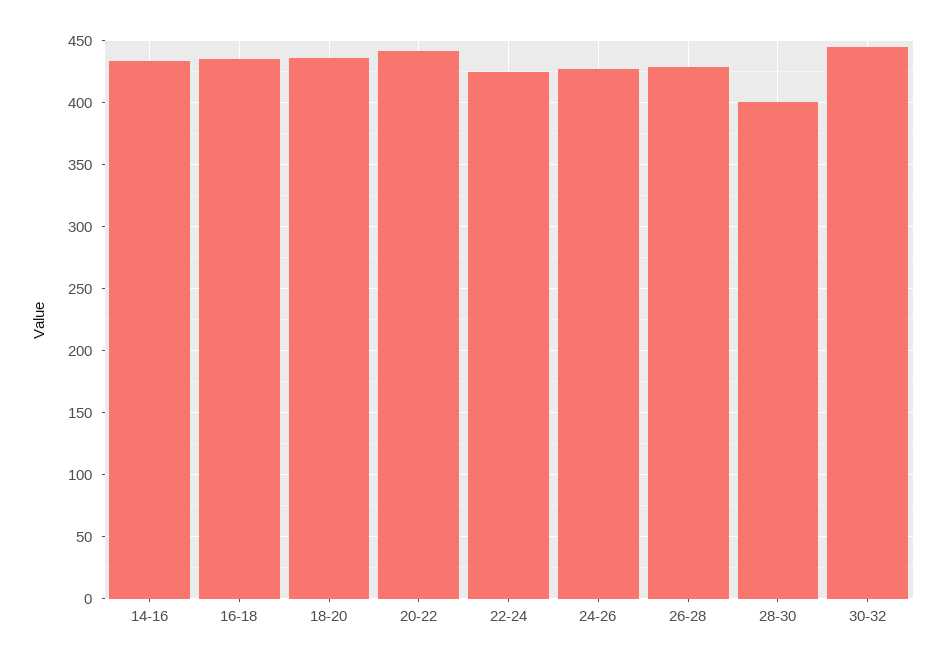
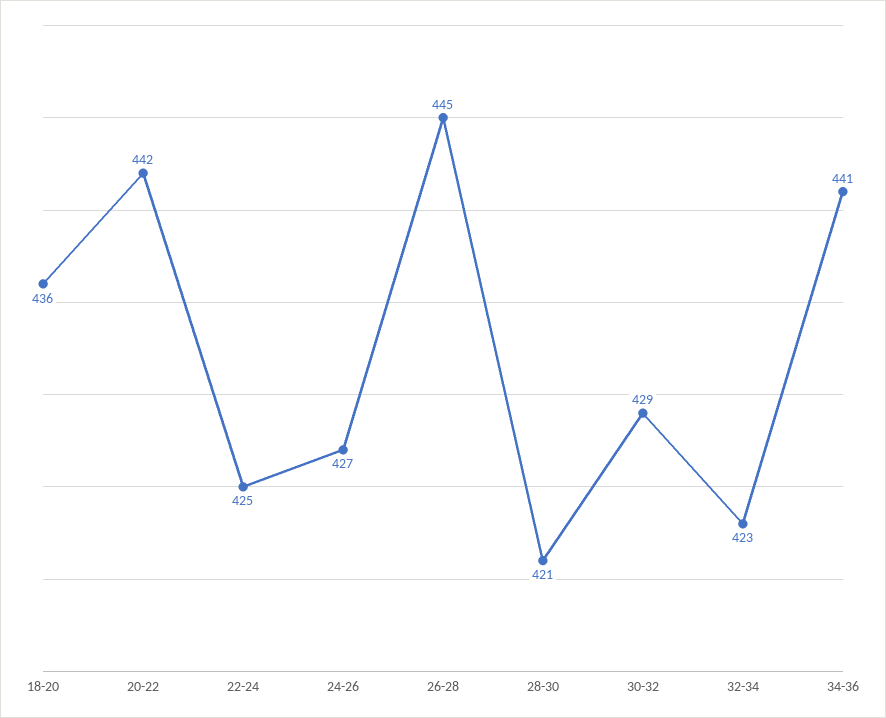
14-16: 435 -> none
16-18: 435 -> none
26-28: 430 -> 445
28-30: 400 -> 421
30-32: 445 -> 429
32-34: none -> 423
34-36: none -> 441

